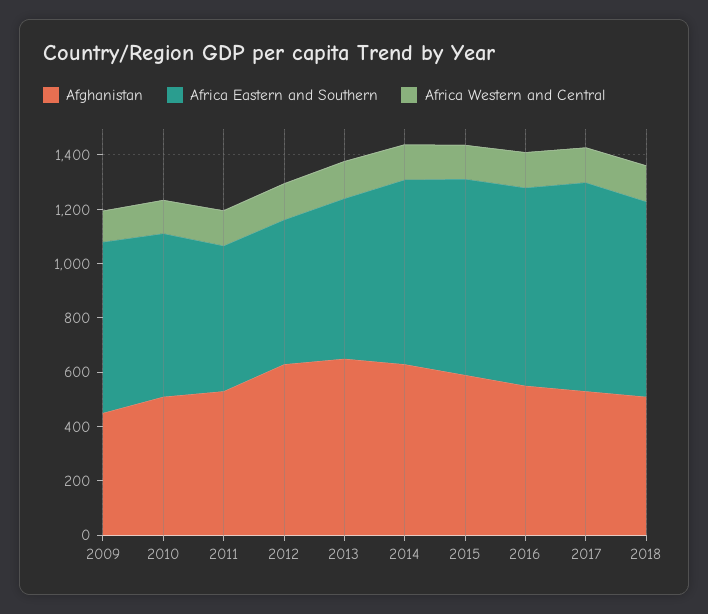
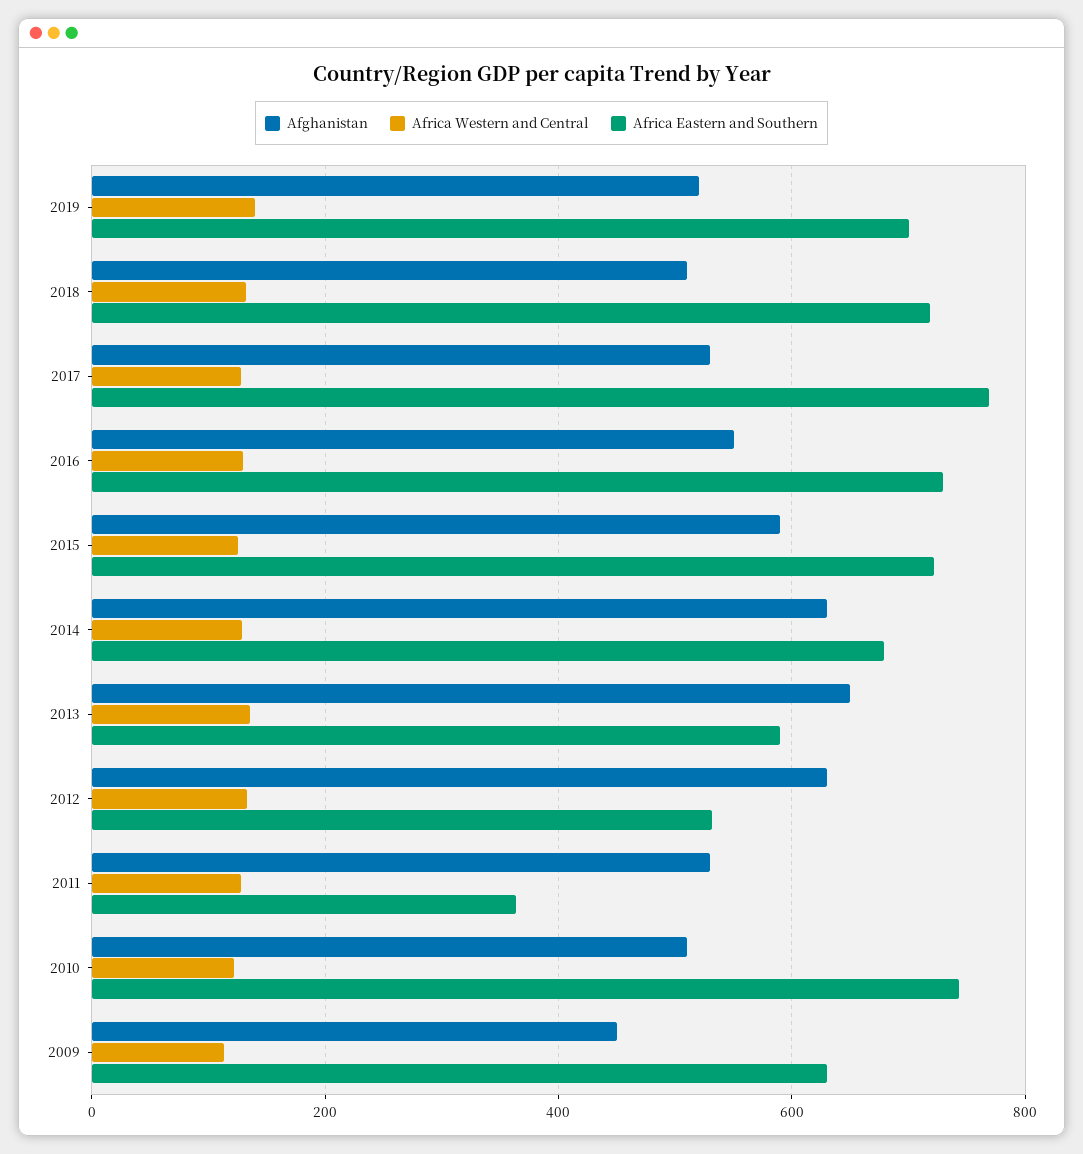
Africa Eastern and Southern, 2010: 600 -> 740
Africa Eastern and Southern, 2011: 550 -> 360
Afghanistan, 2019: none -> 520
Africa Western and Central, 2019: none -> 140
Africa Eastern and Southern, 2019: none -> 700

